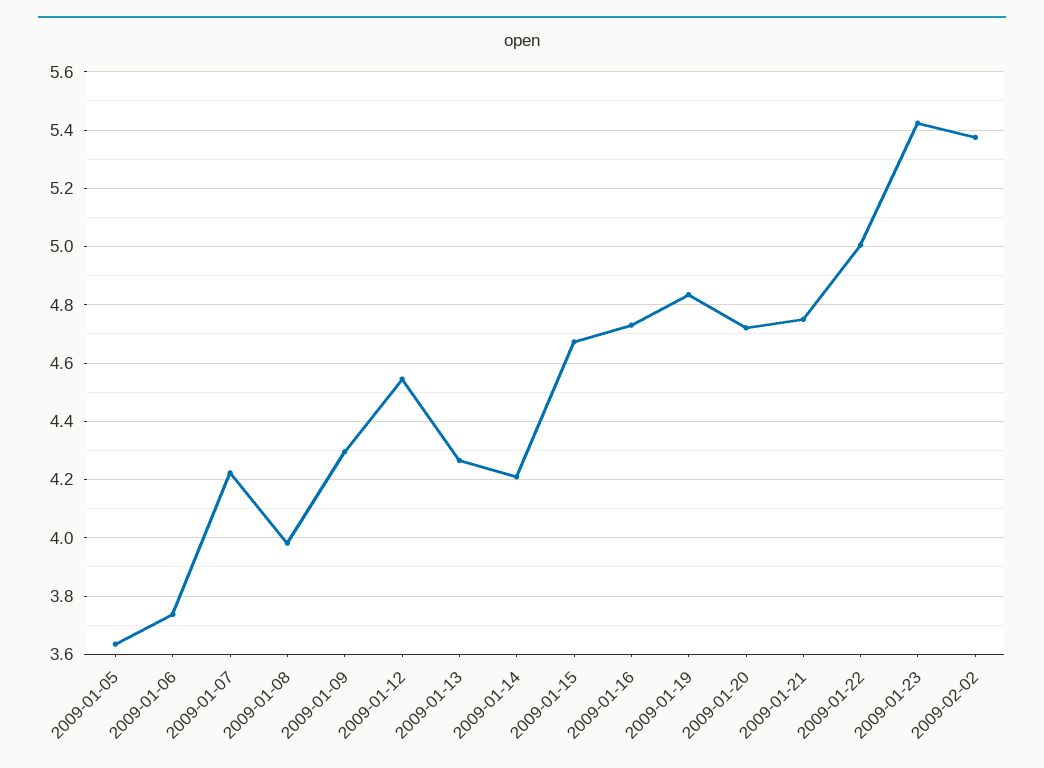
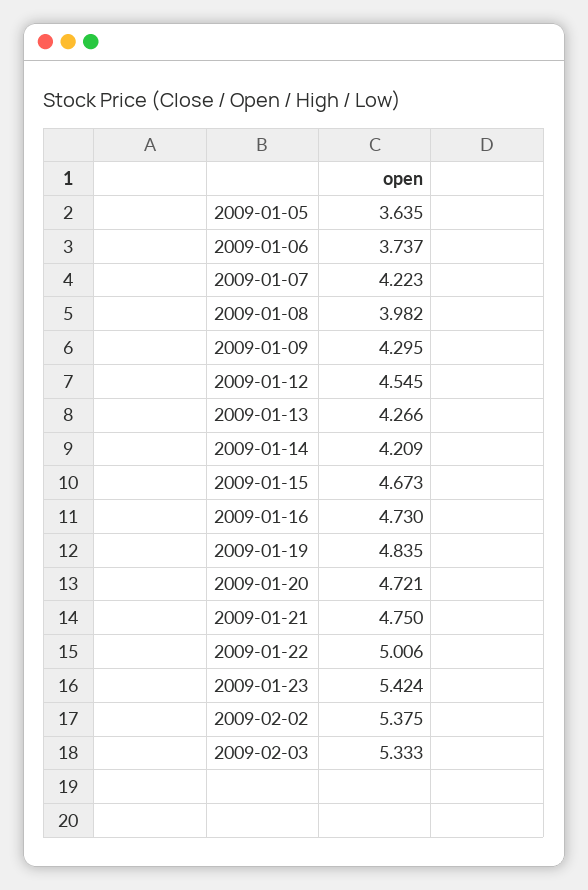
2009-02-03: none -> 5.333

